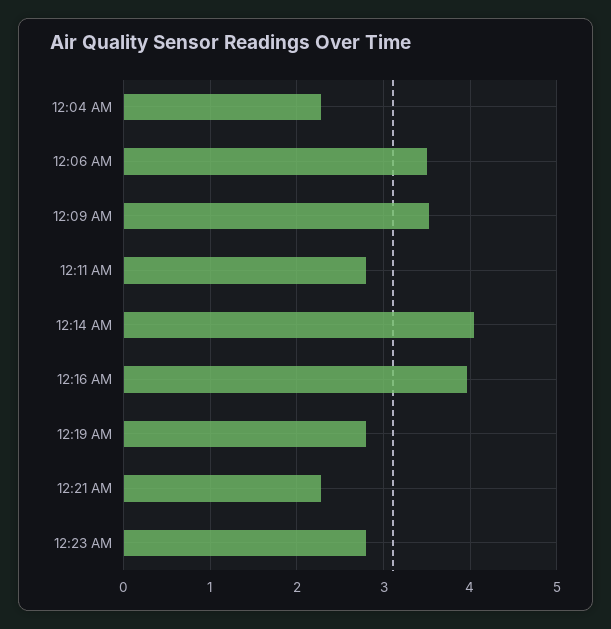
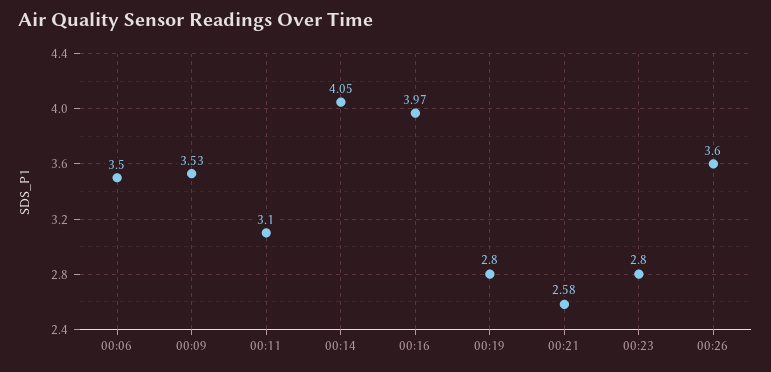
12:04 AM: 2.3 -> none
12:11 AM: 2.8 -> 3.1
12:21 AM: 2.3 -> 2.58
00:26: none -> 3.6

